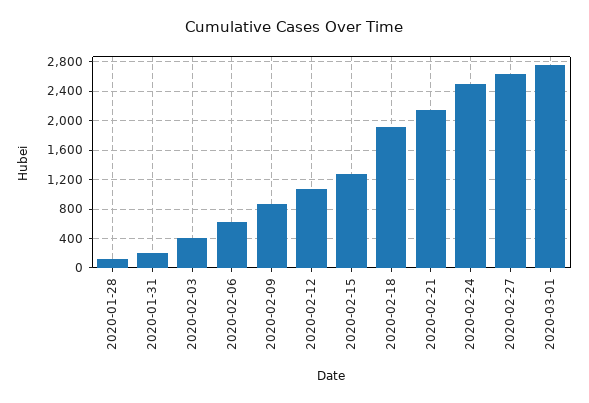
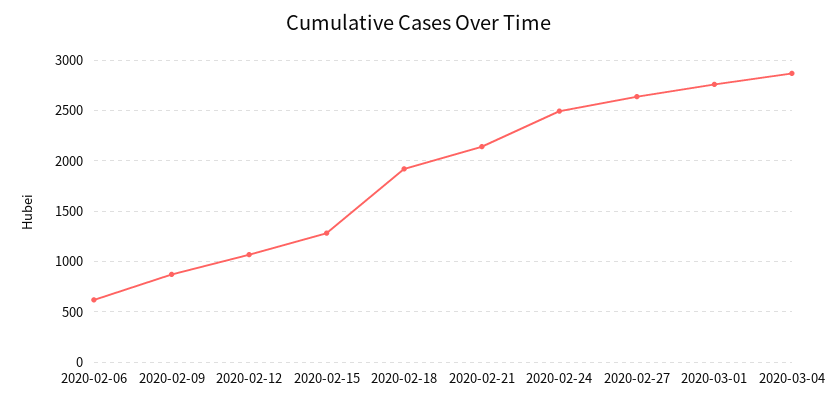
2020-01-28: 100 -> none
2020-01-31: 200 -> none
2020-02-03: 400 -> none
2020-03-04: none -> 2900

